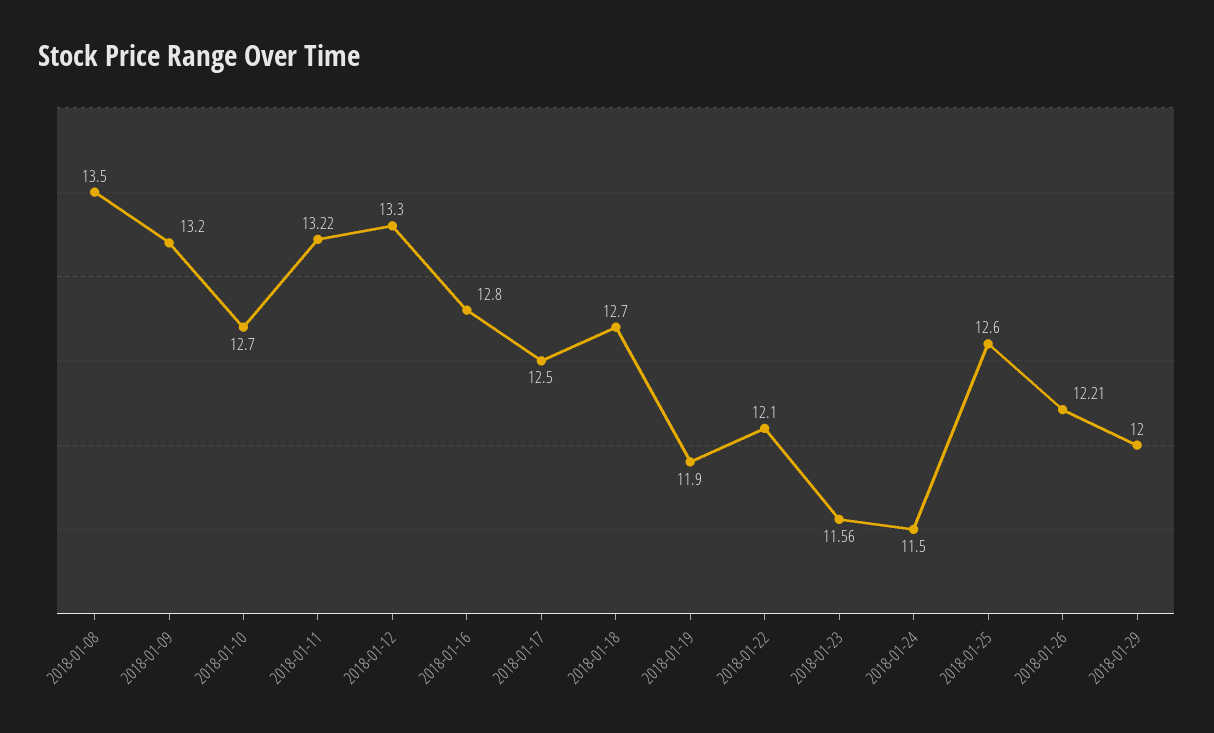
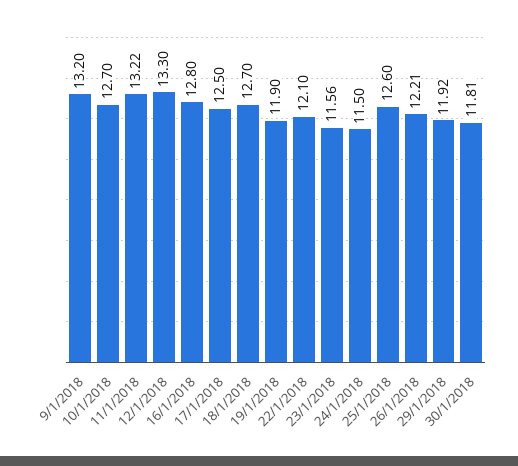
2018-01-08: 13.5 -> none
2018-01-29: 12 -> 11.92
30/1/2018: none -> 11.81

